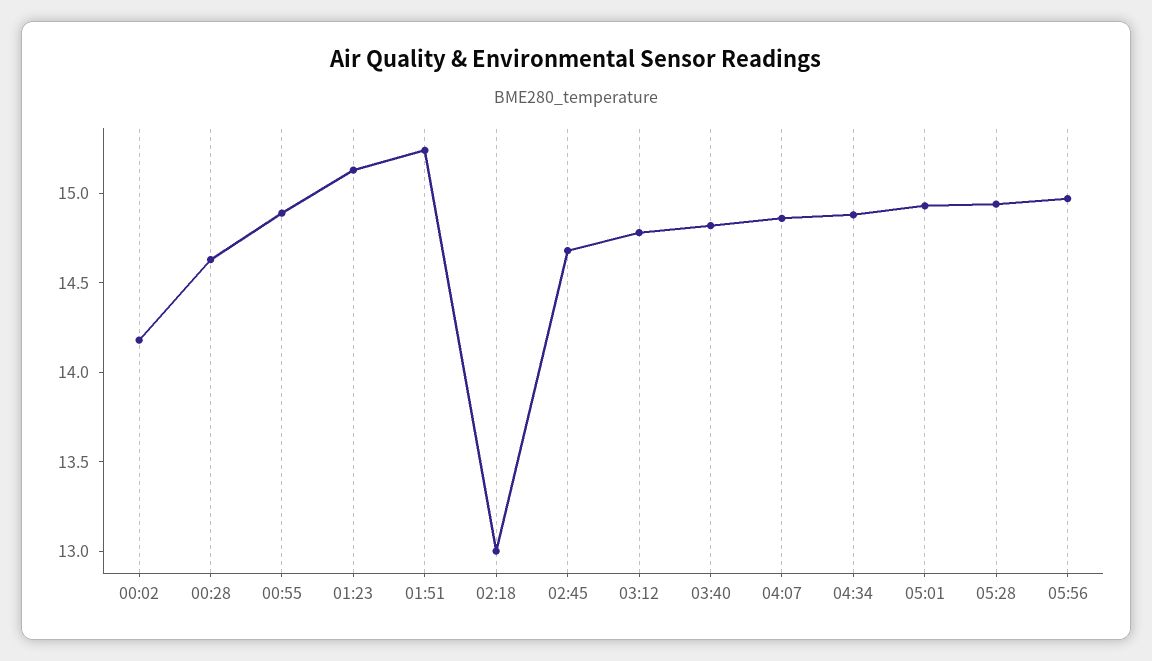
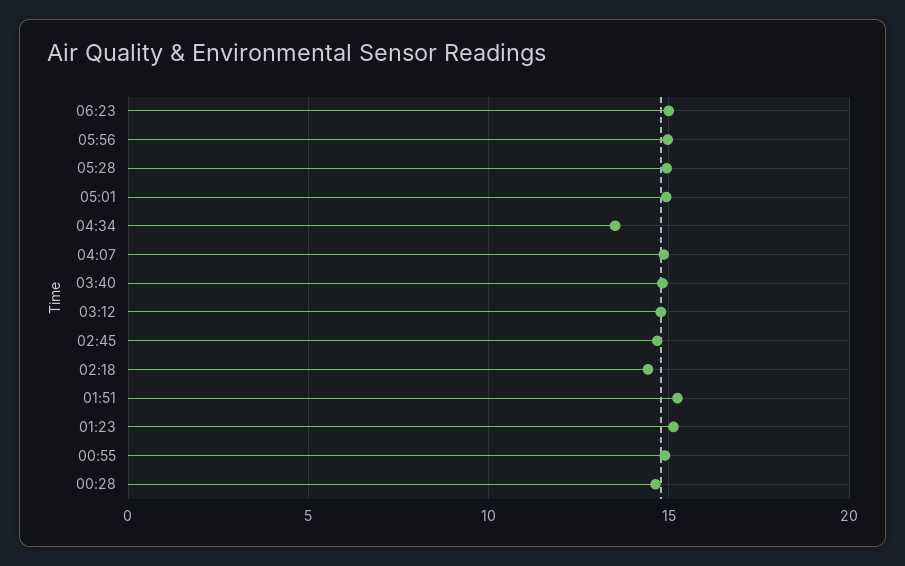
00:02: 14.2 -> none
02:18: 13 -> 14.5
04:34: 14.9 -> 13.5
06:23: none -> 15

